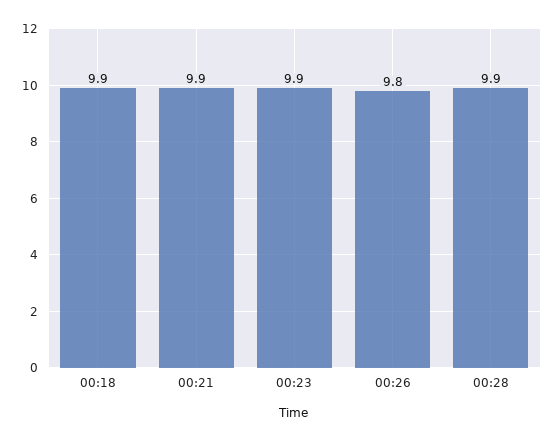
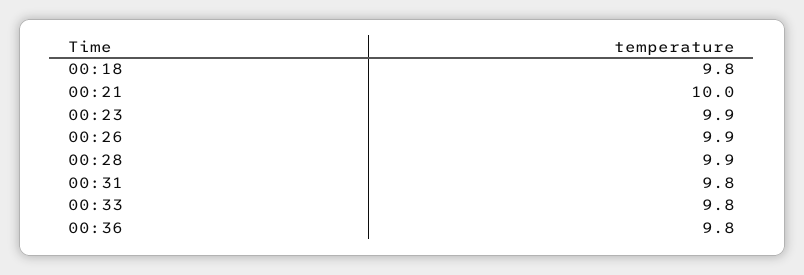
00:18: 9.9 -> 9.8
00:21: 9.9 -> 10
00:26: 9.8 -> 9.9
00:31: none -> 9.8
00:33: none -> 9.8
00:36: none -> 9.8

